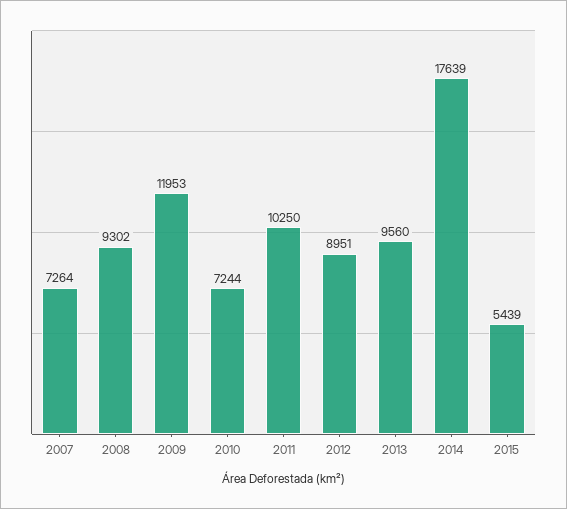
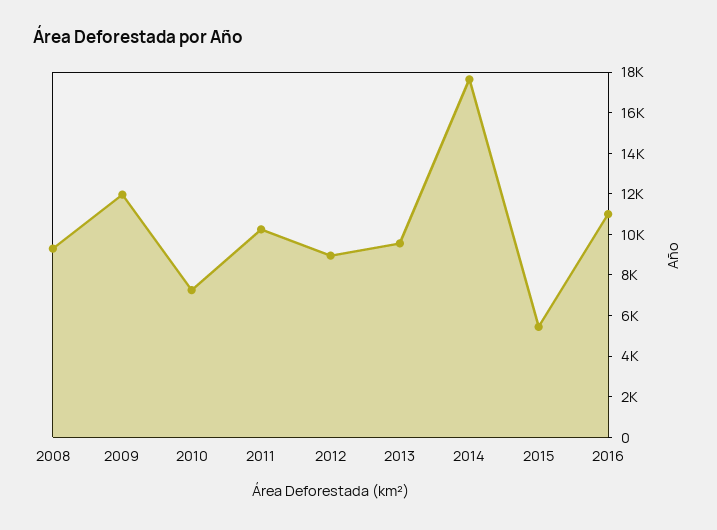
2007: 7264 -> none
2016: none -> 11000

